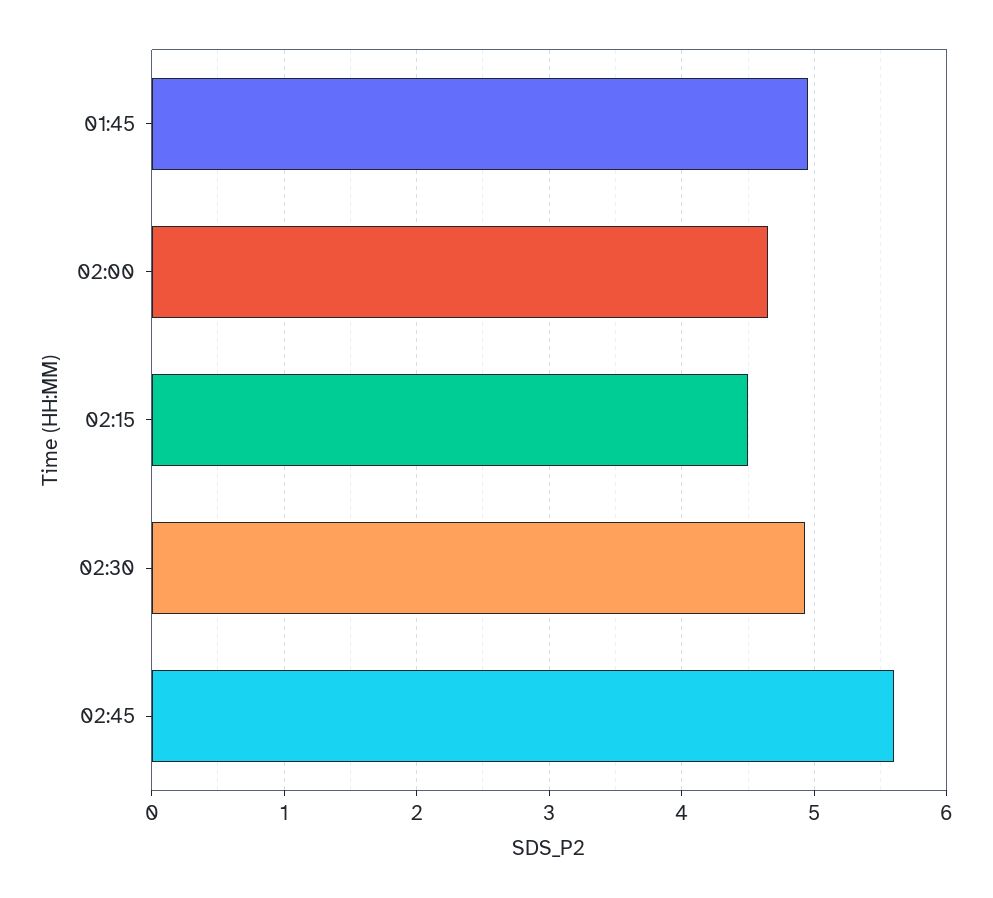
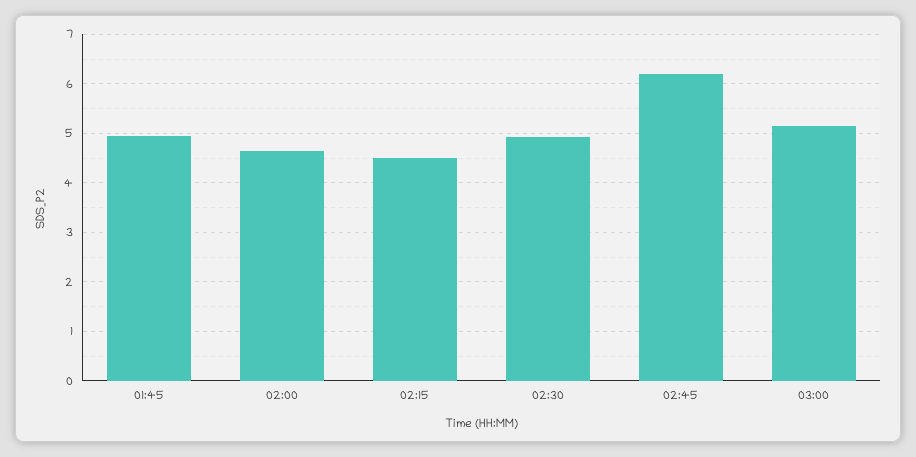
02:45: 5.6 -> 6.2
03:00: none -> 5.2

